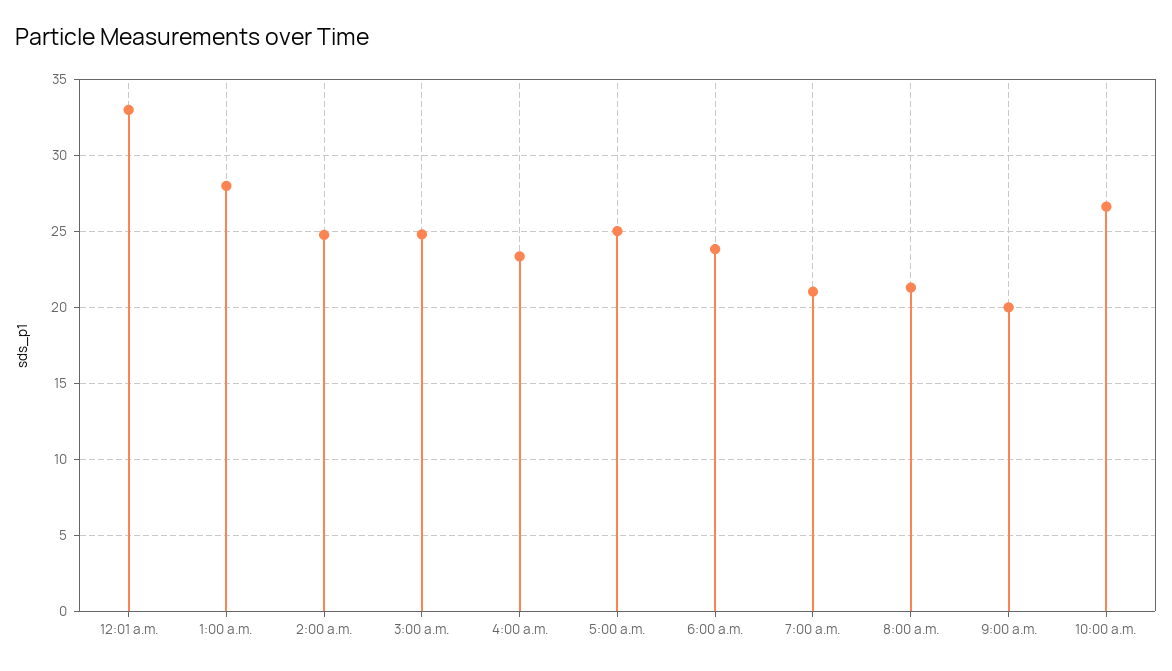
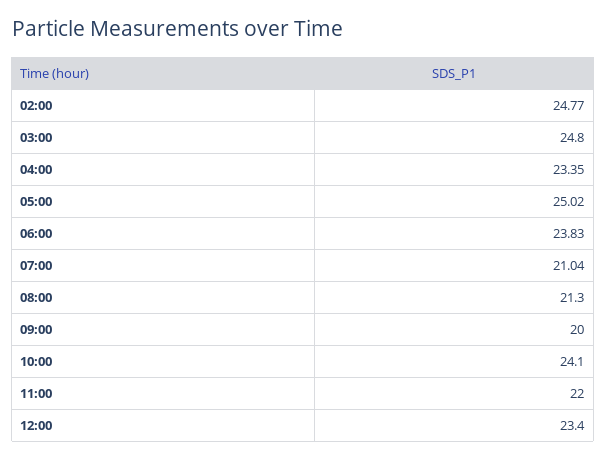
12:01 a.m.: 33 -> none
1:00 a.m.: 28 -> none
10:00 a.m.: 26.5 -> 24.1
11:00: none -> 22
12:00: none -> 23.4

